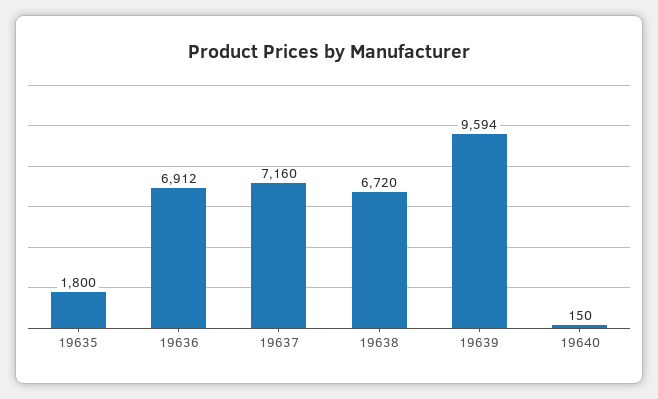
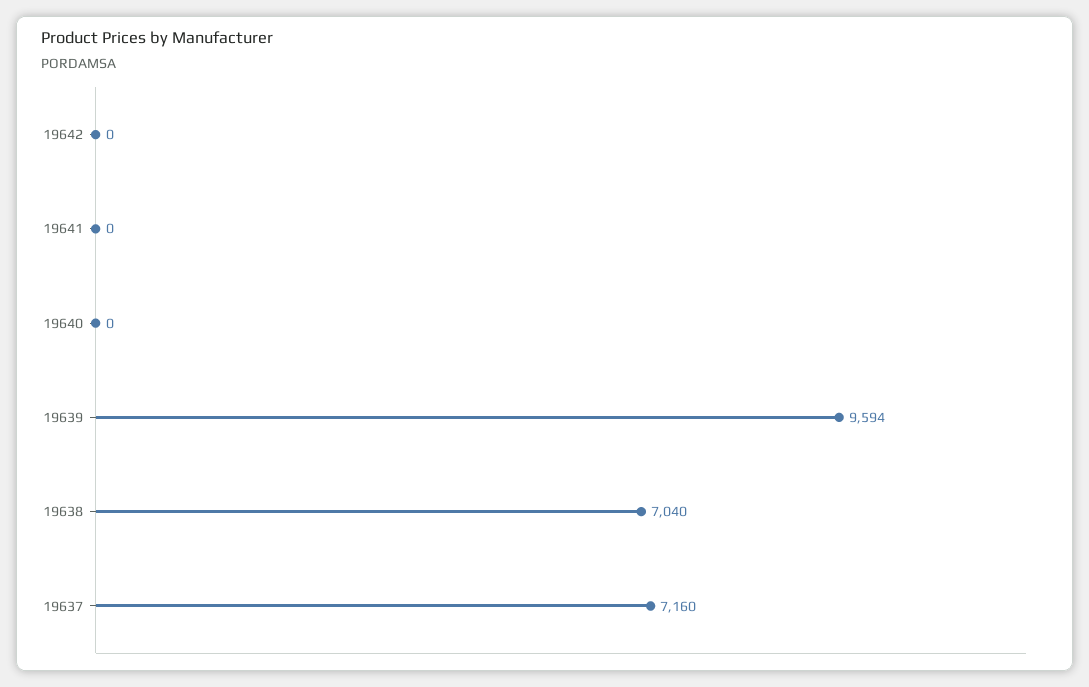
19635: 1800 -> none
19636: 6912 -> none
19638: 6720 -> 7040
19640: 150 -> 0
19642: none -> 0
19641: none -> 0

